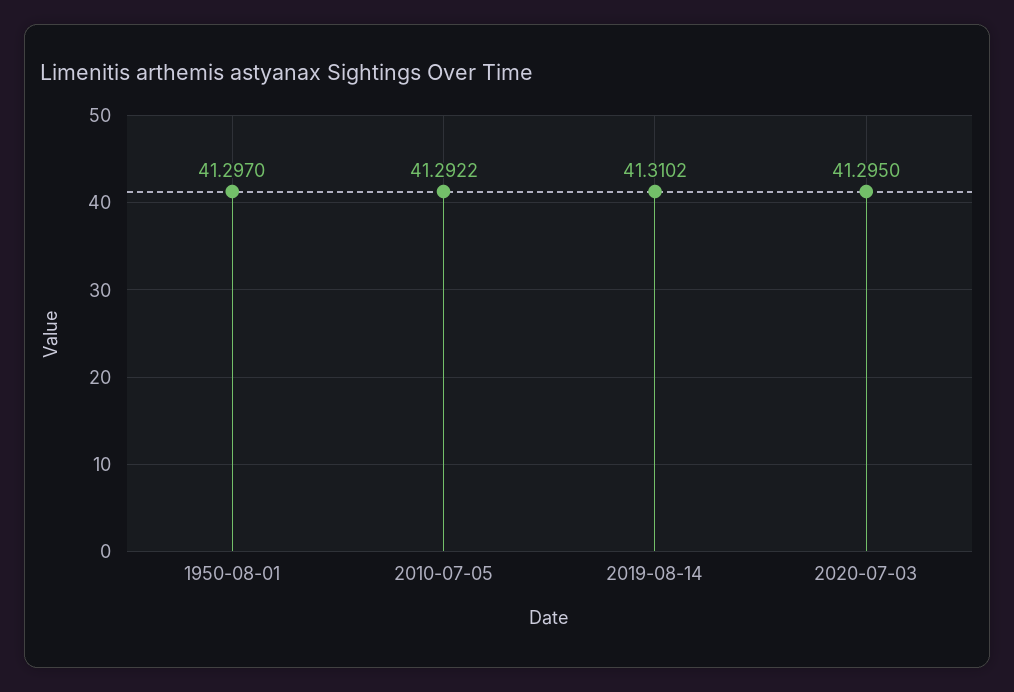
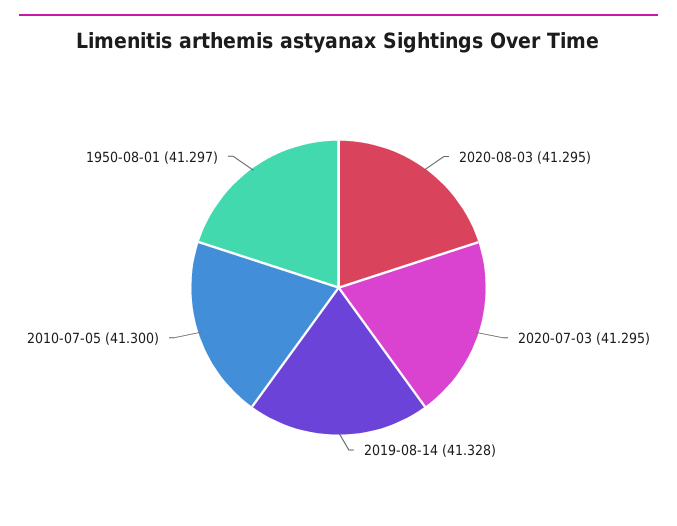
2010-07-05: 41.2922 -> 41.3
2019-08-14: 41.3102 -> 41.328
2020-08-03: none -> 41.295

